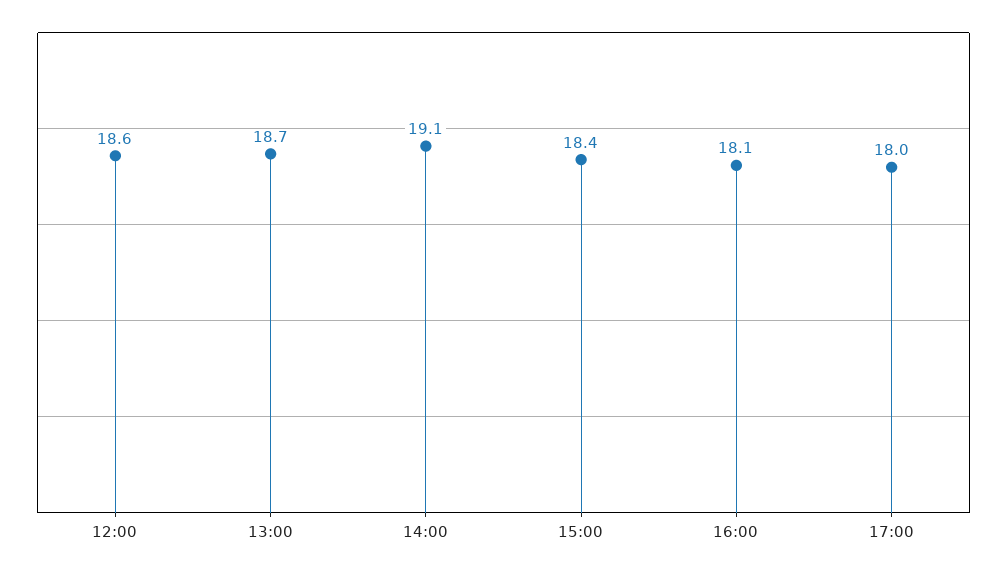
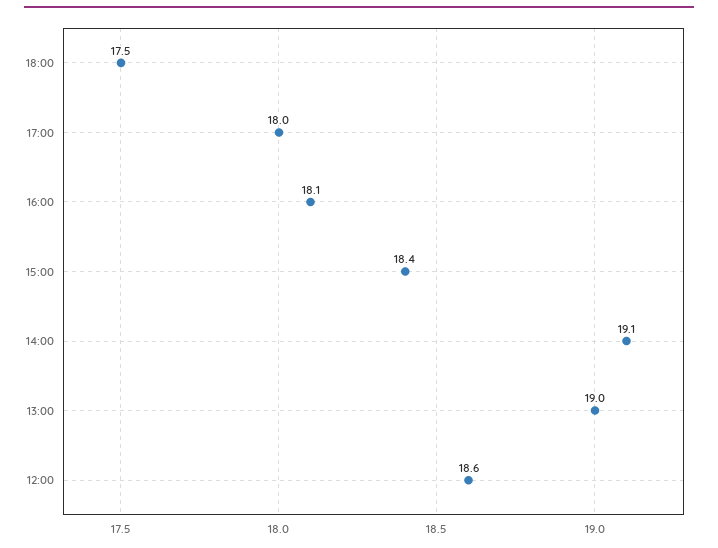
13:00: 18.7 -> 19
18:00: none -> 17.5

